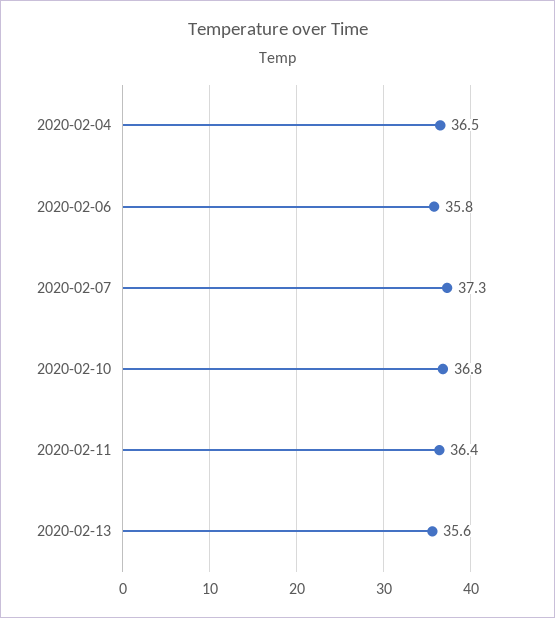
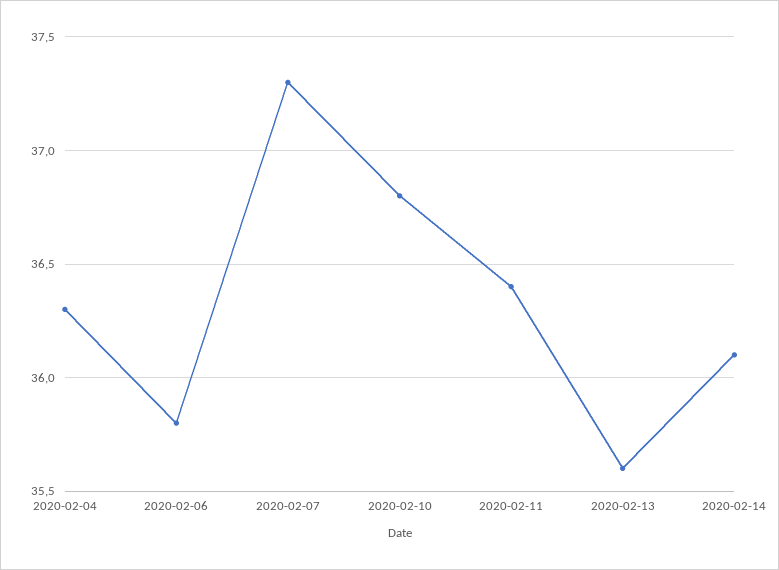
2020-02-04: 36.5 -> 36.3
2020-02-14: none -> 36.1

